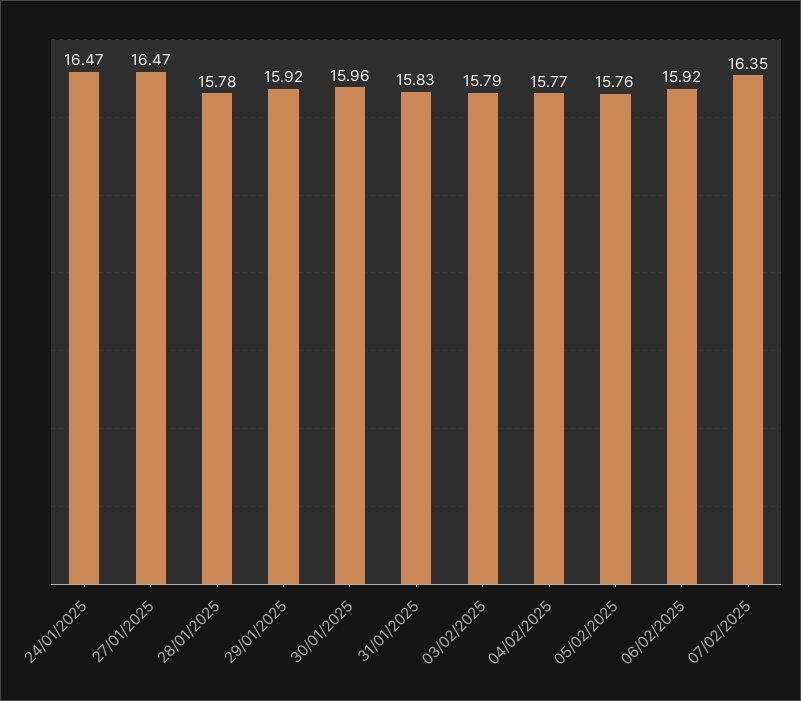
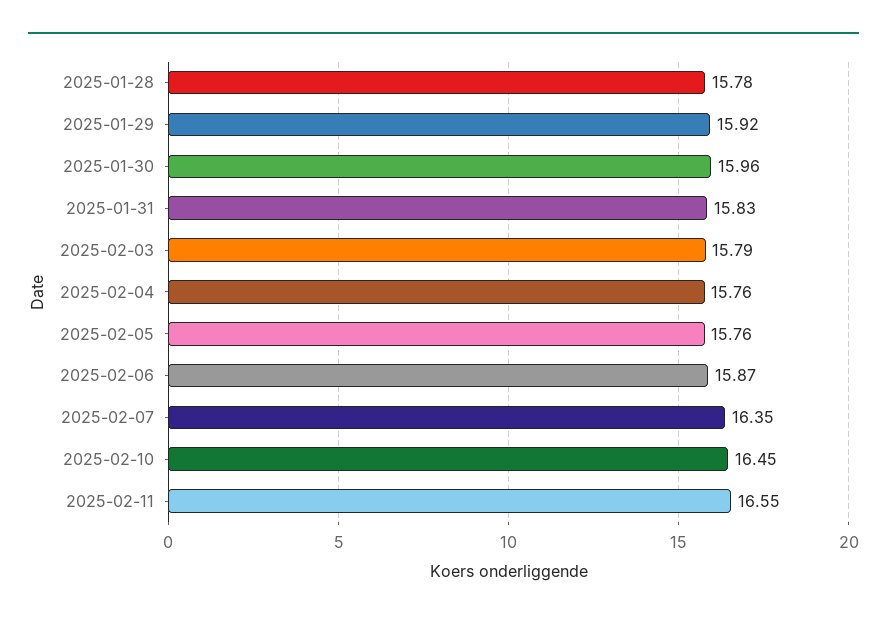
24/01/2025: 16.47 -> none
27/01/2025: 16.47 -> none
04/02/2025: 15.77 -> 15.76
06/02/2025: 15.92 -> 15.87
2025-02-10: none -> 16.45
2025-02-11: none -> 16.55

